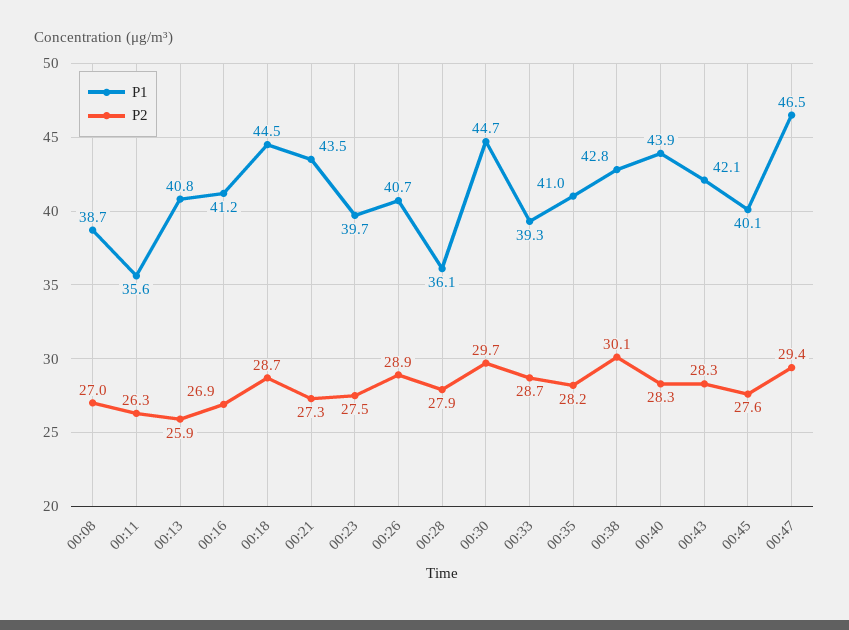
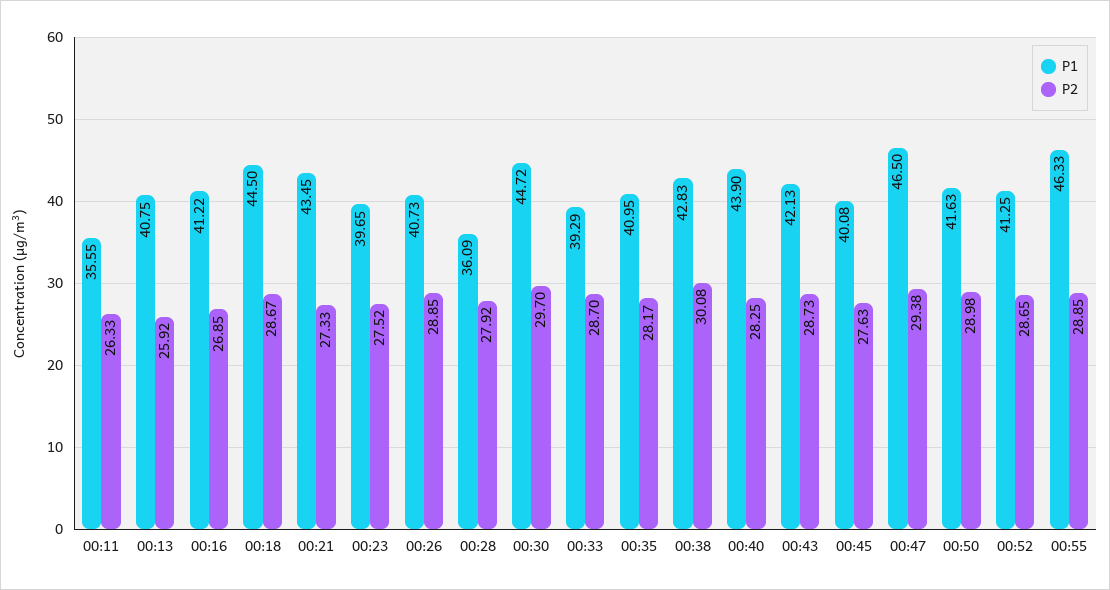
P1, 00:08: 38.7 -> none
P2, 00:08: 27 -> none
P2, 00:43: 28.3 -> 28.73
P1, 00:50: none -> 41.63
P2, 00:50: none -> 28.98
P1, 00:52: none -> 41.25
P2, 00:52: none -> 28.65
P1, 00:55: none -> 46.33
P2, 00:55: none -> 28.85

